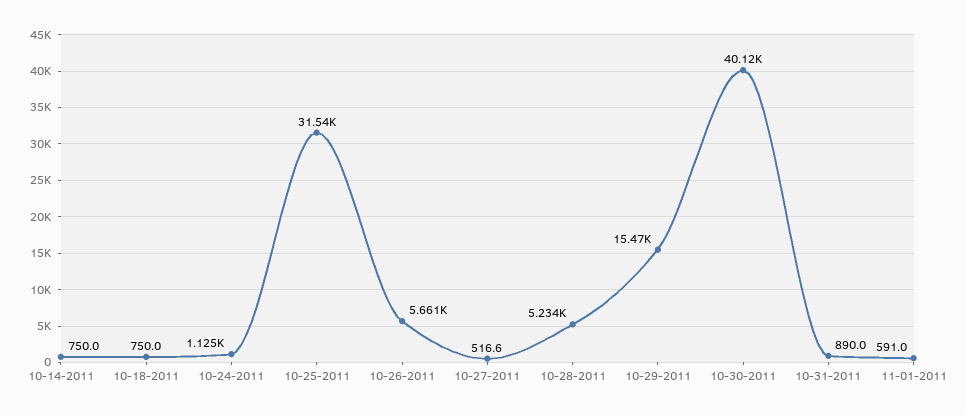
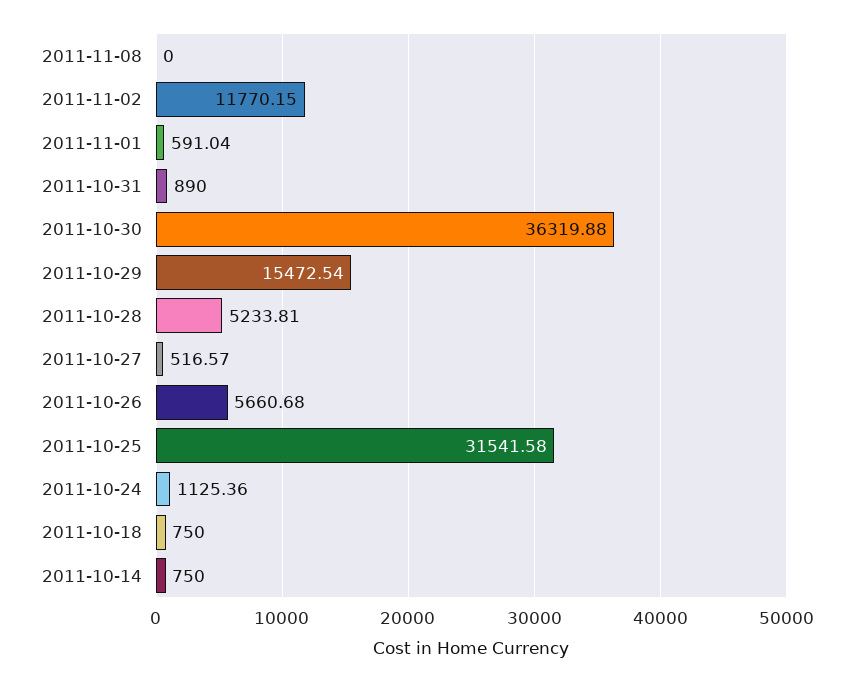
10-30-2011: 40120 -> 36319.88
2011-11-08: none -> 0
2011-11-02: none -> 11770.15

